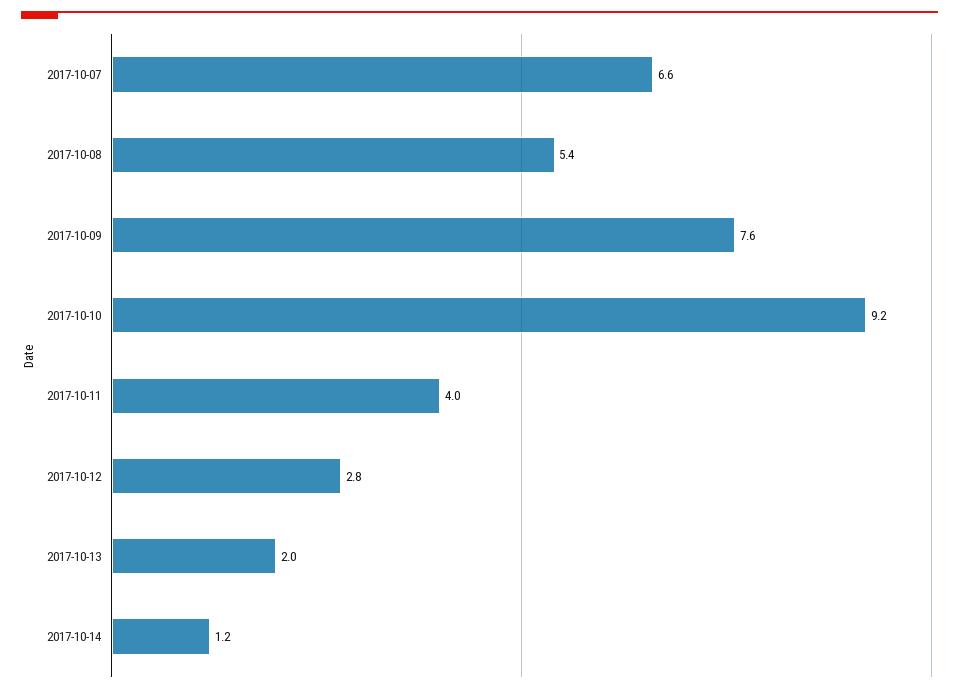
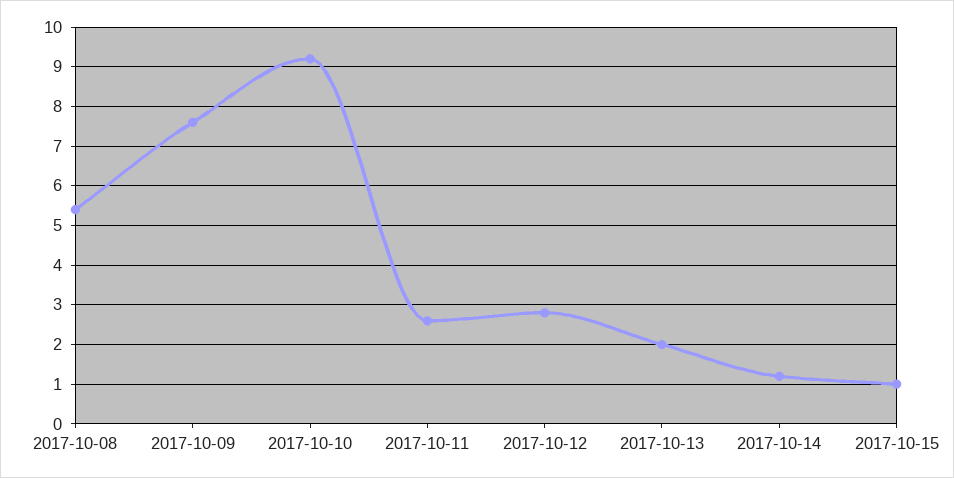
2017-10-07: 6.6 -> none
2017-10-11: 4 -> 2.5
2017-10-15: none -> 1

